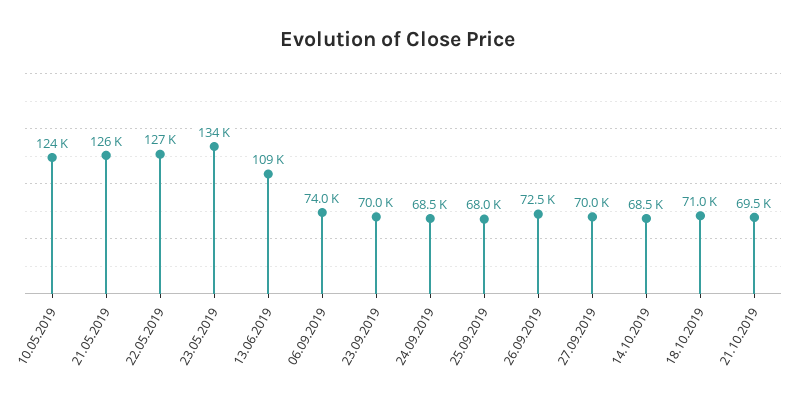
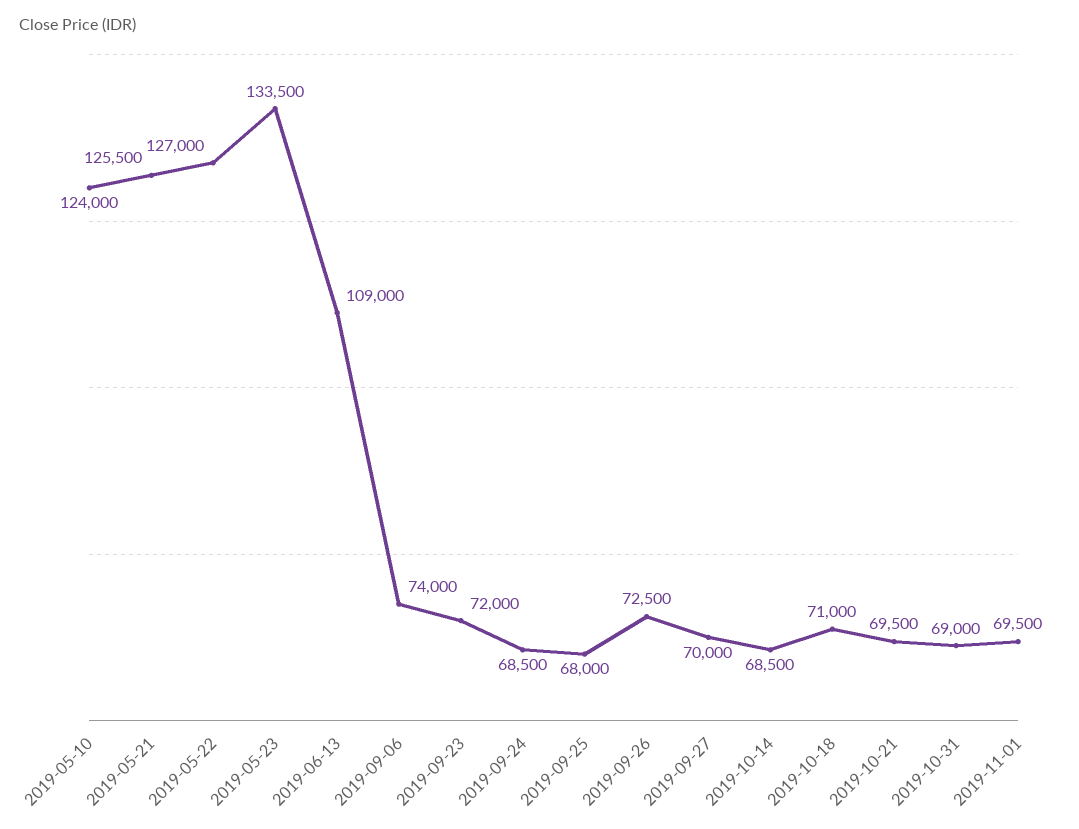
23.09.2019: 70000 -> 72000
2019-10-31: none -> 69000
2019-11-01: none -> 69500

